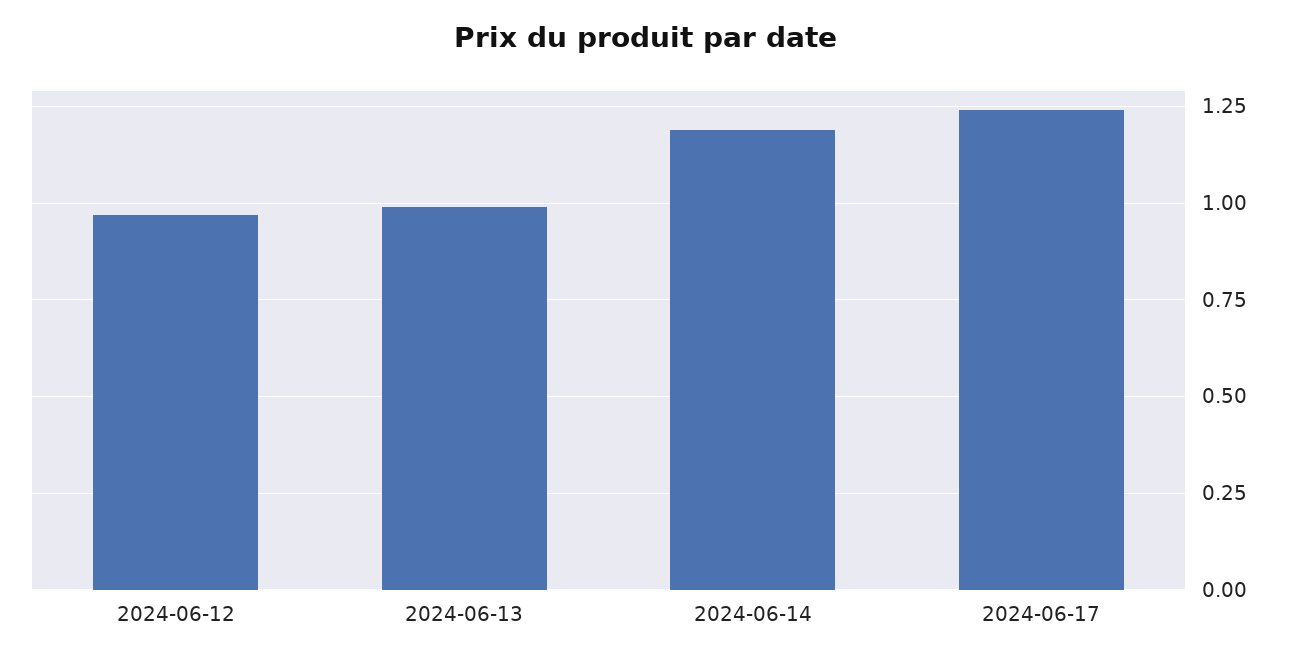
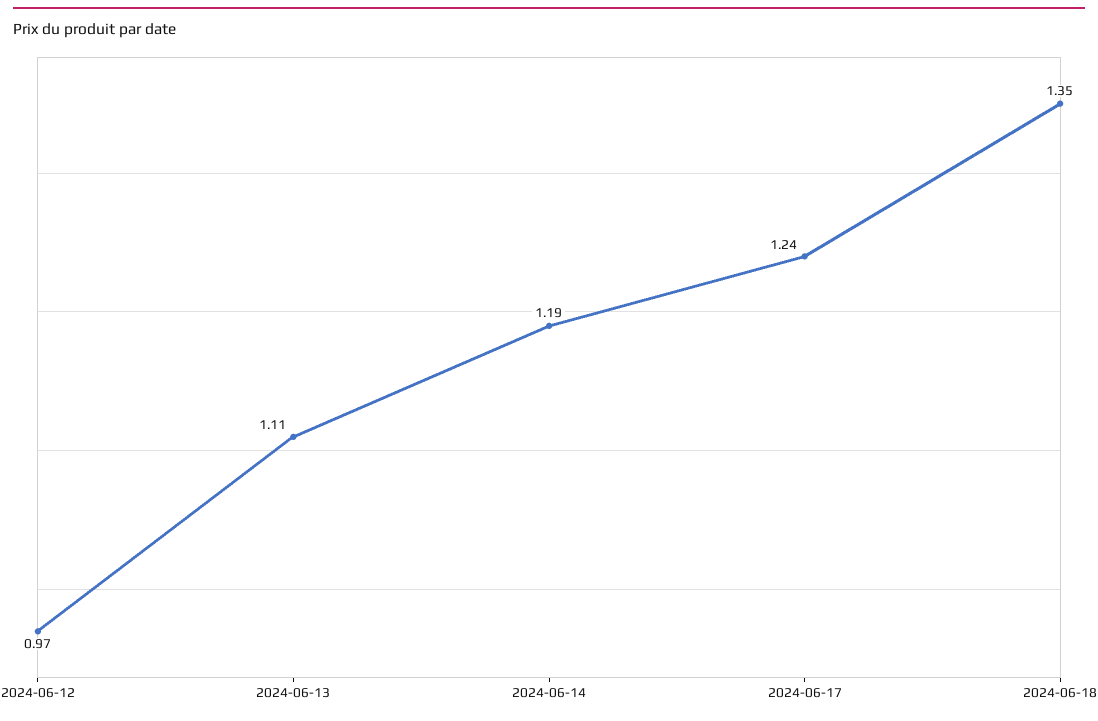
2024-06-13: 1 -> 1.11
2024-06-18: none -> 1.35

